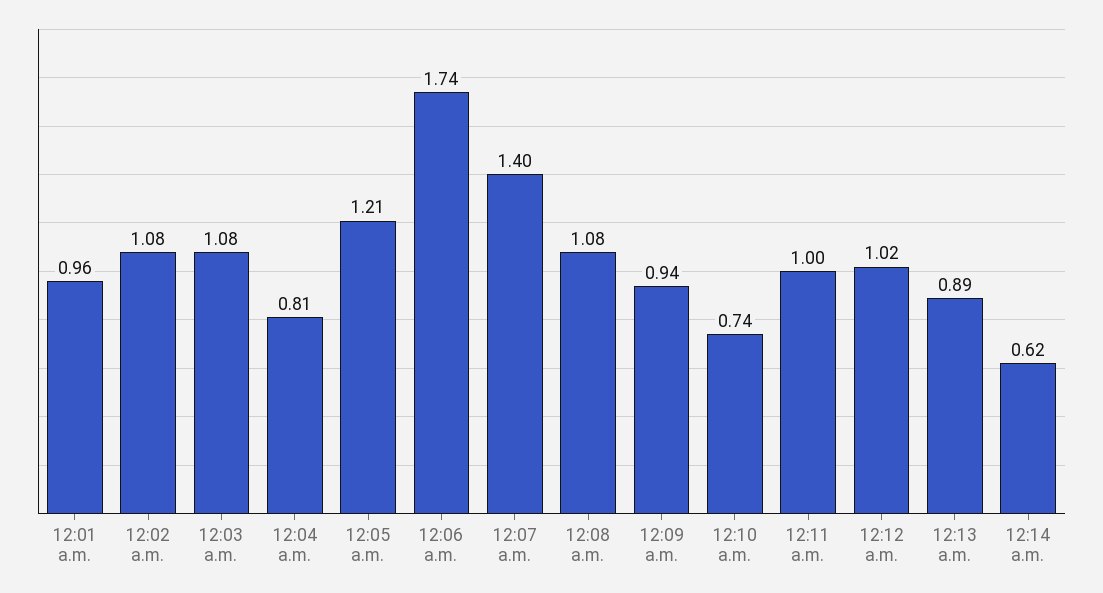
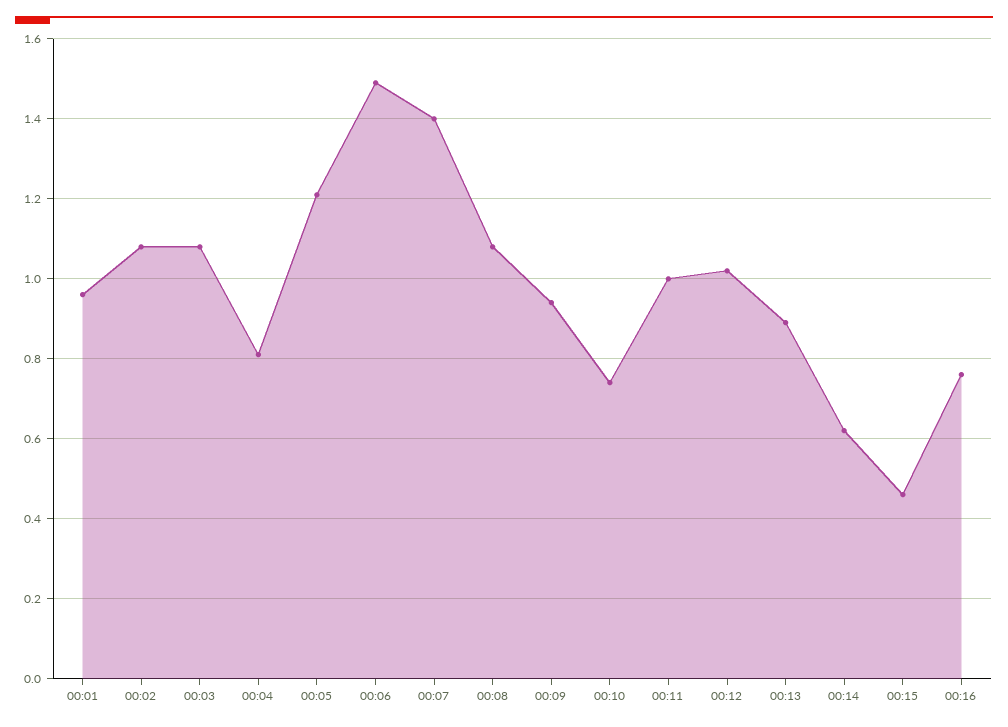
12:06 a.m.: 1.74 -> 1.5
00:15: none -> 0.45
00:16: none -> 0.75

